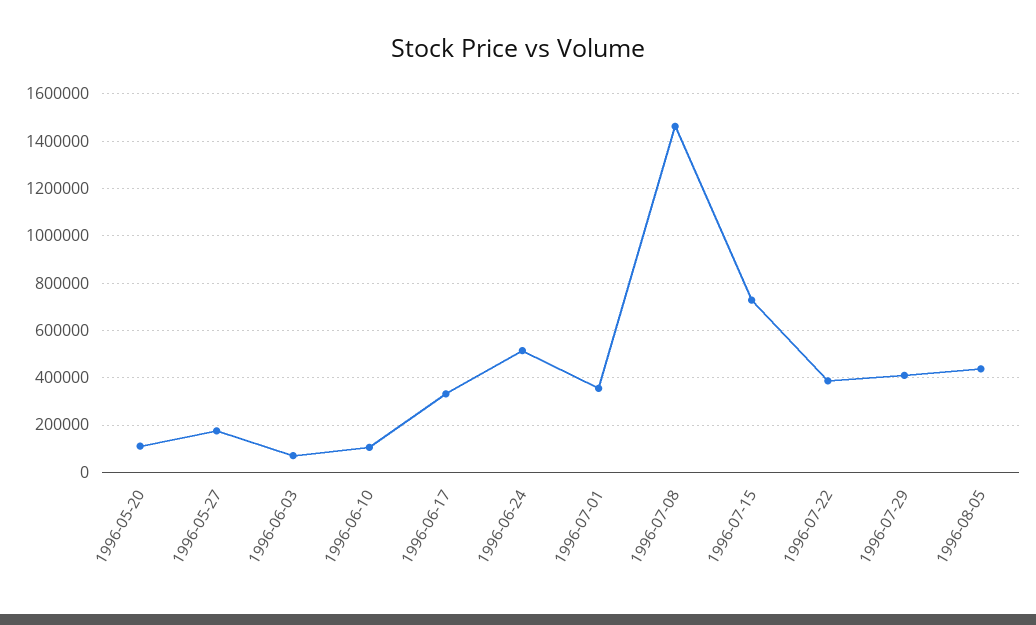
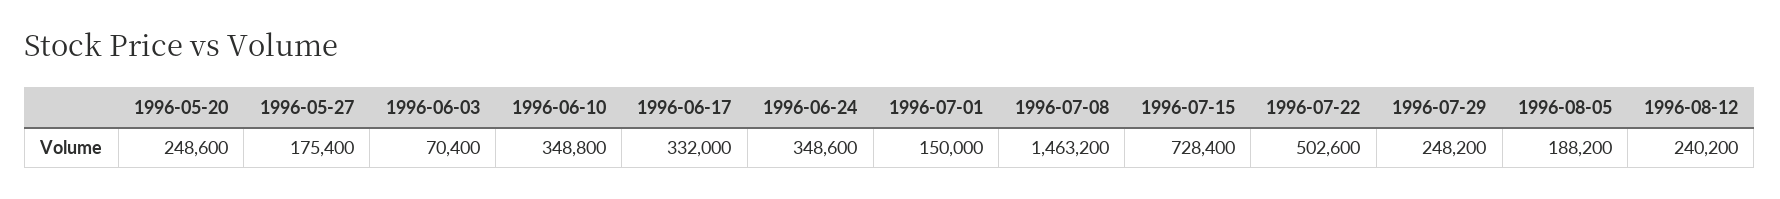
1996-05-20: 100000 -> 248600
1996-06-10: 100000 -> 348800
1996-06-24: 500000 -> 348600
1996-07-01: 350000 -> 150000
1996-07-22: 400000 -> 502600
1996-07-29: 400000 -> 248200
1996-08-05: 450000 -> 188200
1996-08-12: none -> 240200

